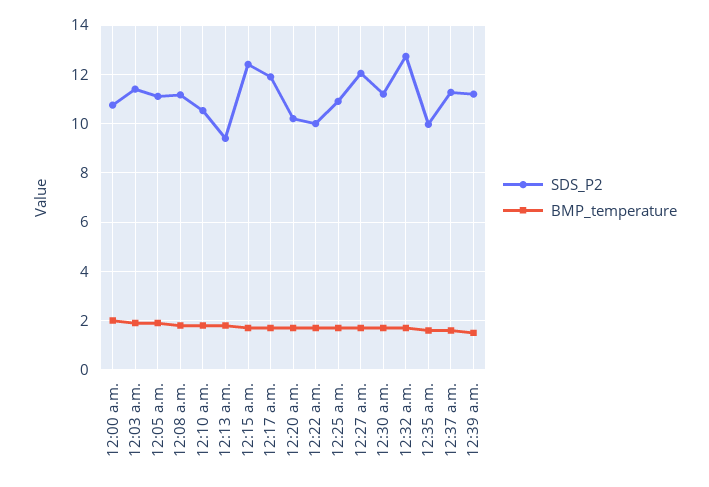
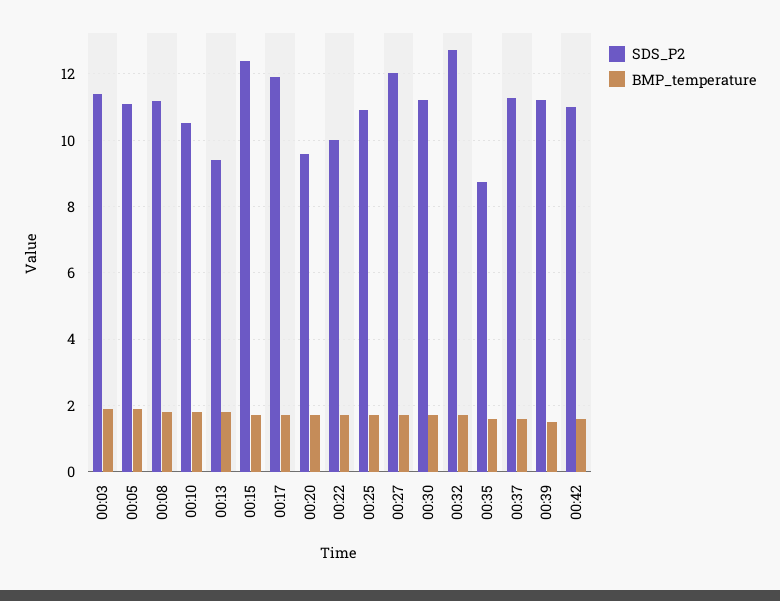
SDS_P2, 12:00 a.m.: 10.75 -> none
BMP_temperature, 12:00 a.m.: 2 -> none
SDS_P2, 12:20 a.m.: 10.25 -> 9.6
SDS_P2, 12:35 a.m.: 10 -> 8.8
SDS_P2, 00:42: none -> 11
BMP_temperature, 00:42: none -> 1.6

